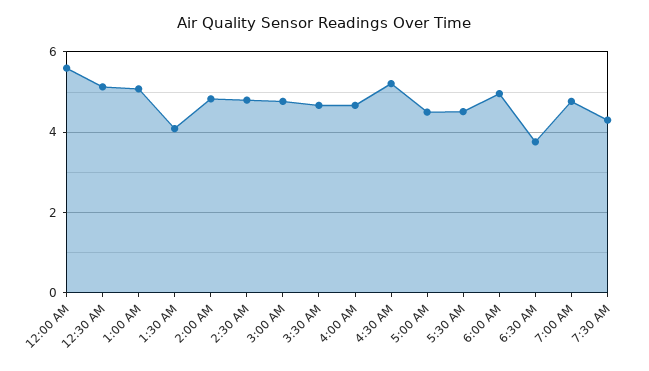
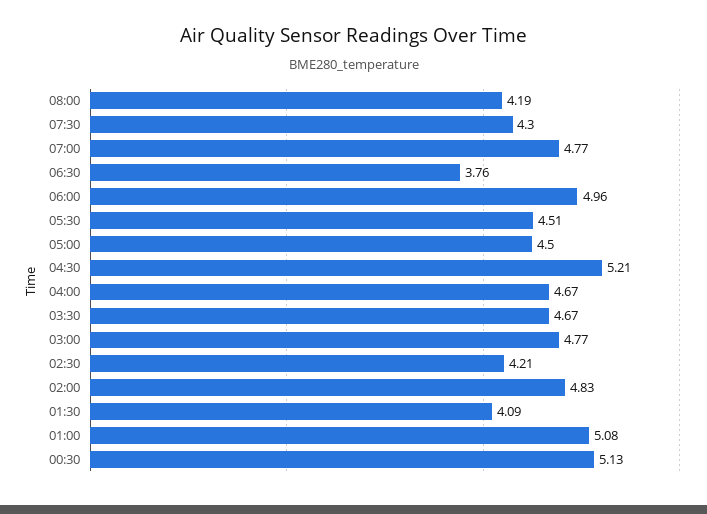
12:00 AM: 5.6 -> none
2:30 AM: 4.8 -> 4.21
08:00: none -> 4.19

